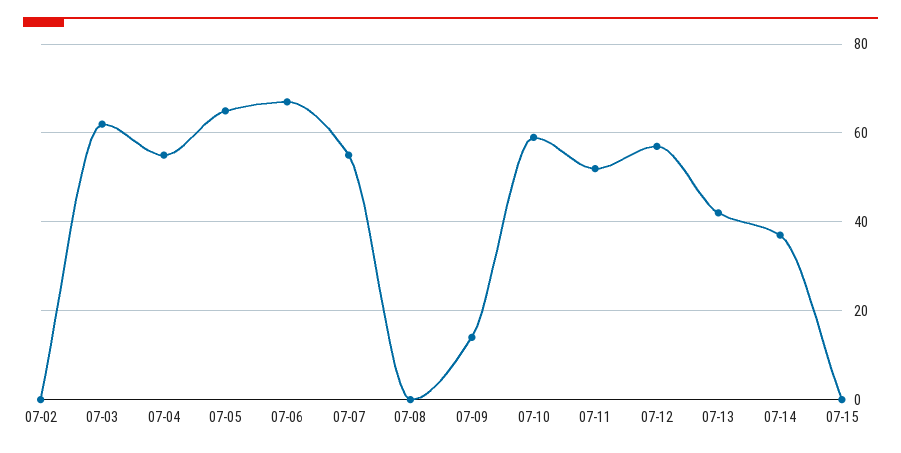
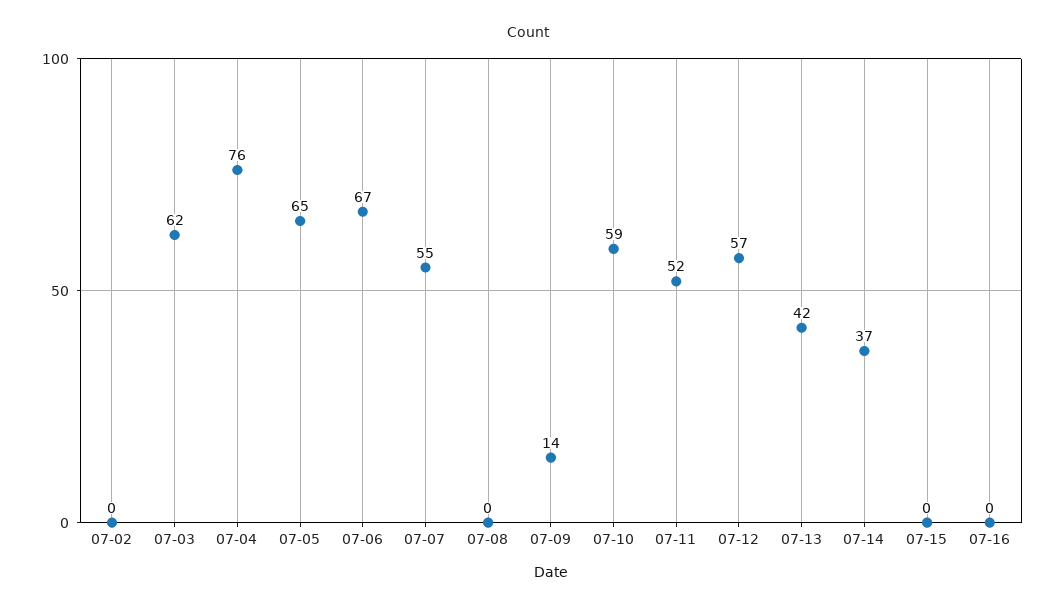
07-04: 55 -> 76
07-16: none -> 0

